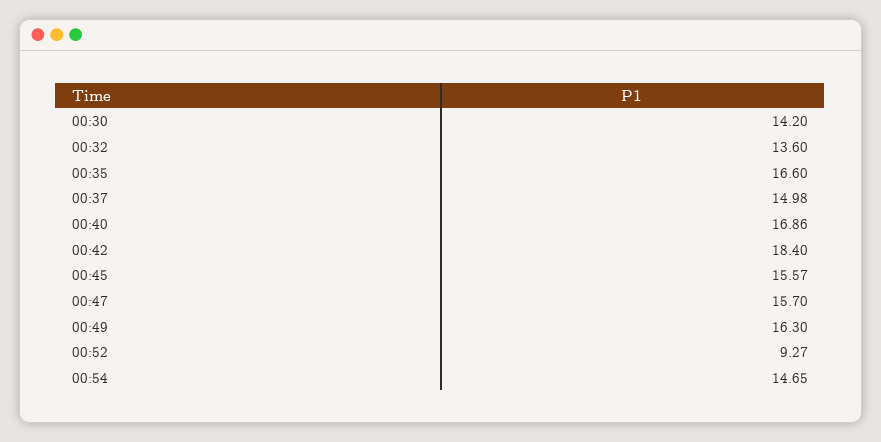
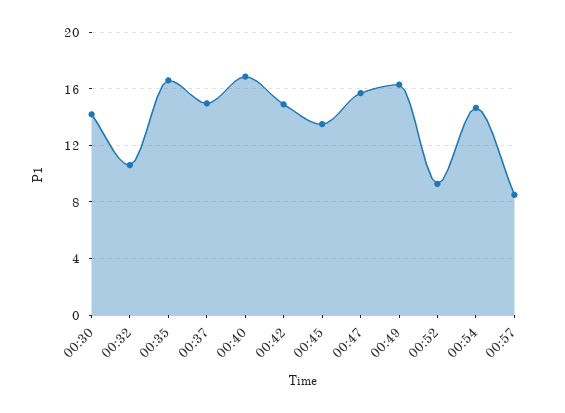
00:32: 13.6 -> 10.5
00:42: 18.4 -> 15
00:45: 15.57 -> 13.5
00:57: none -> 8.5

